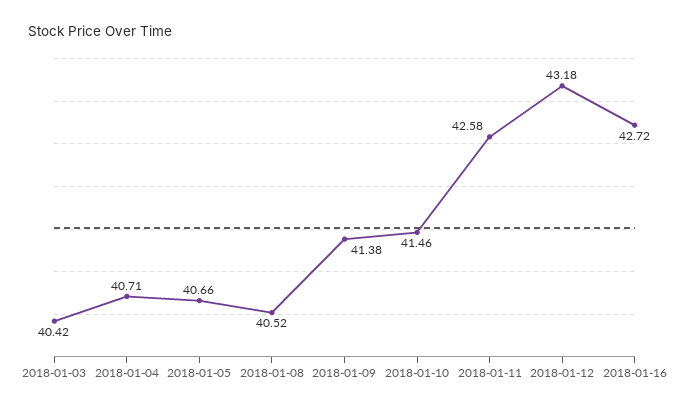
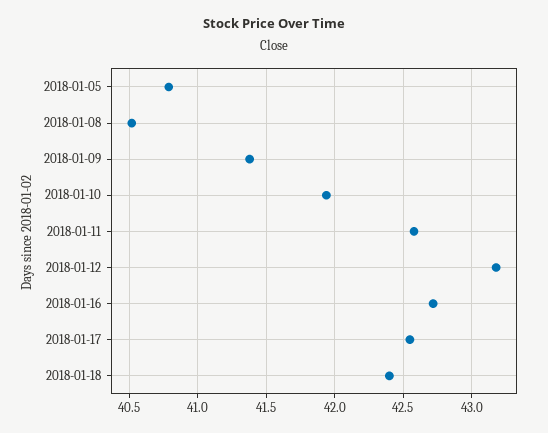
2018-01-03: 40.42 -> none
2018-01-04: 40.71 -> none
2018-01-05: 40.66 -> 40.8
2018-01-10: 41.46 -> 41.95
2018-01-17: none -> 42.55
2018-01-18: none -> 42.4

